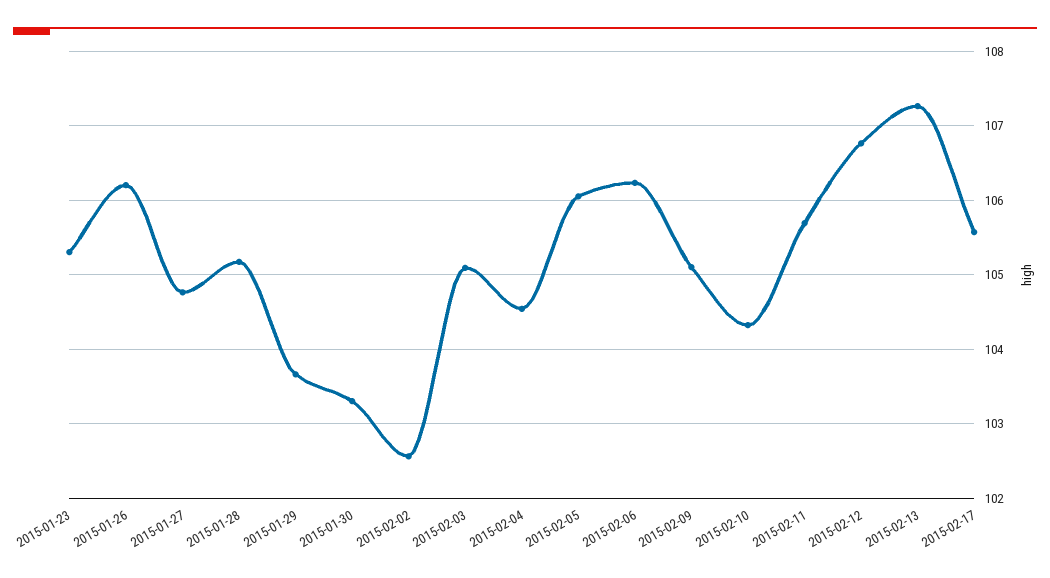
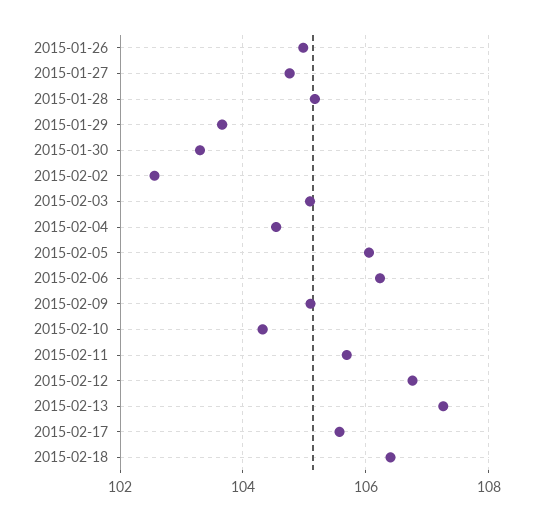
2015-01-23: 105.3 -> none
2015-01-26: 106.2 -> 105
2015-02-18: none -> 106.4

